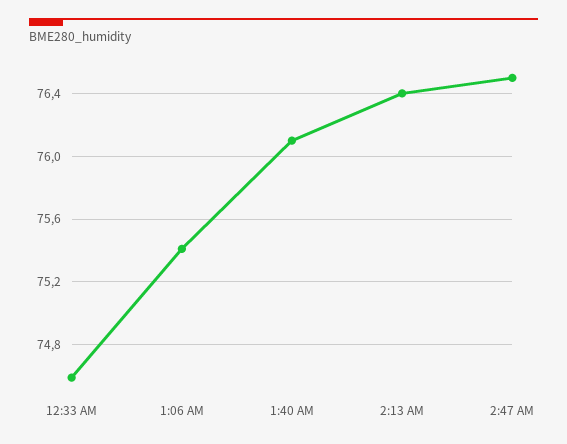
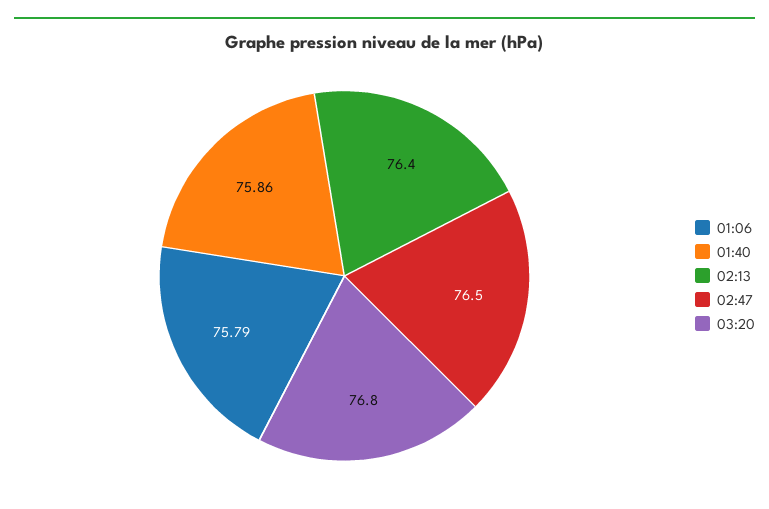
12:33 AM: 74.6 -> none
1:06 AM: 75.4 -> 75.79
1:40 AM: 76.1 -> 75.86
03:20: none -> 76.8

